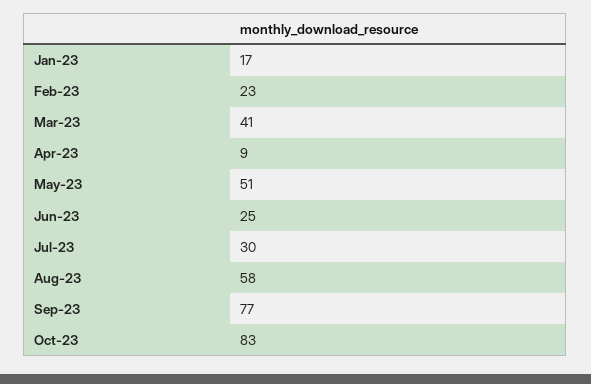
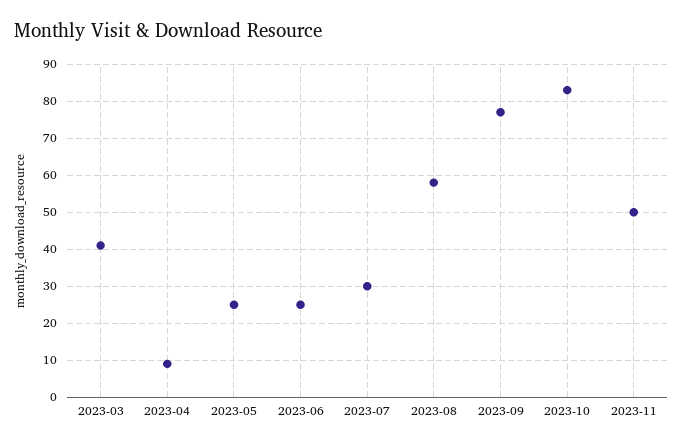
Jan-23: 17 -> none
Feb-23: 23 -> none
May-23: 51 -> 25
2023-11: none -> 50

